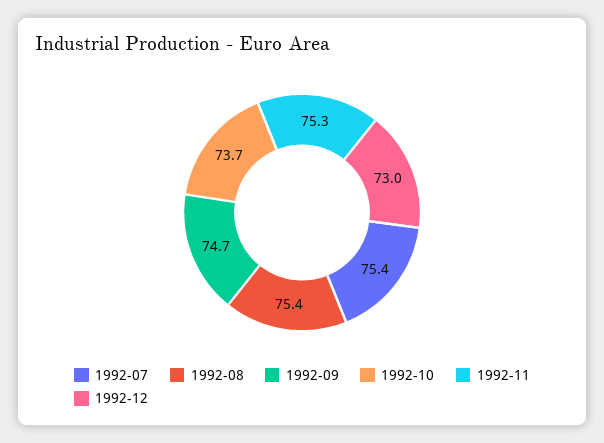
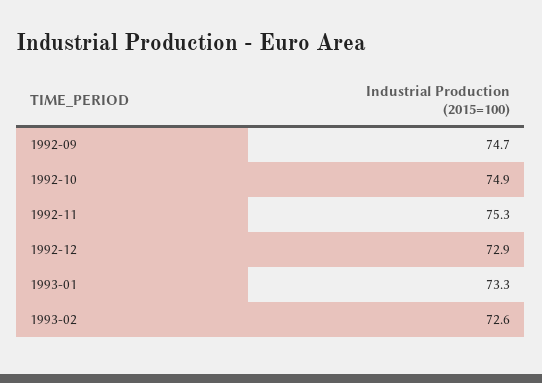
1992-07: 75.4 -> none
1992-08: 75.4 -> none
1992-10: 73.7 -> 74.9
1992-12: 73 -> 72.9
1993-01: none -> 73.3
1993-02: none -> 72.6

